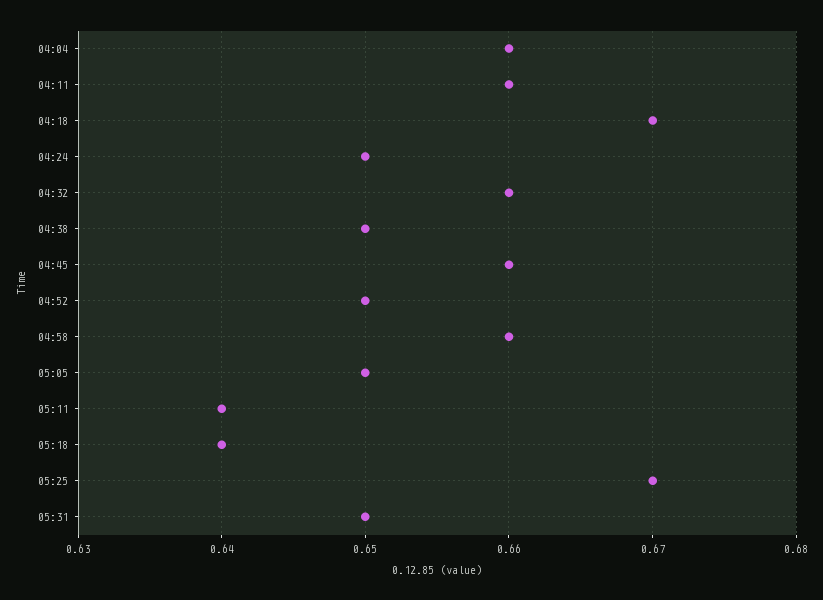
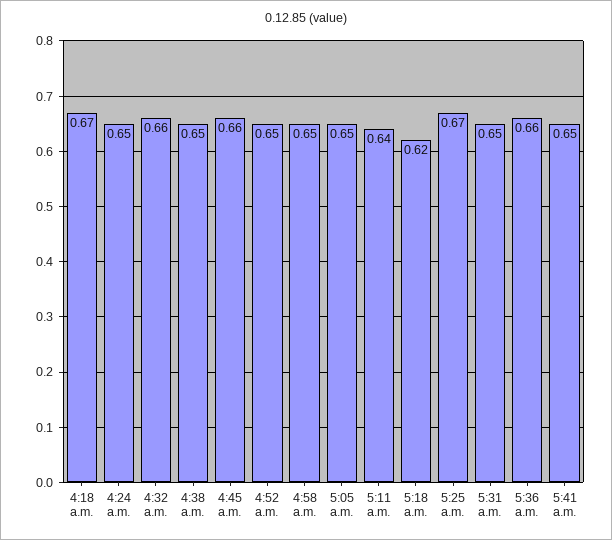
04:04: 0.66 -> none
04:11: 0.66 -> none
04:58: 0.66 -> 0.65
05:18: 0.64 -> 0.62
5:36 a.m.: none -> 0.66
5:41 a.m.: none -> 0.65

